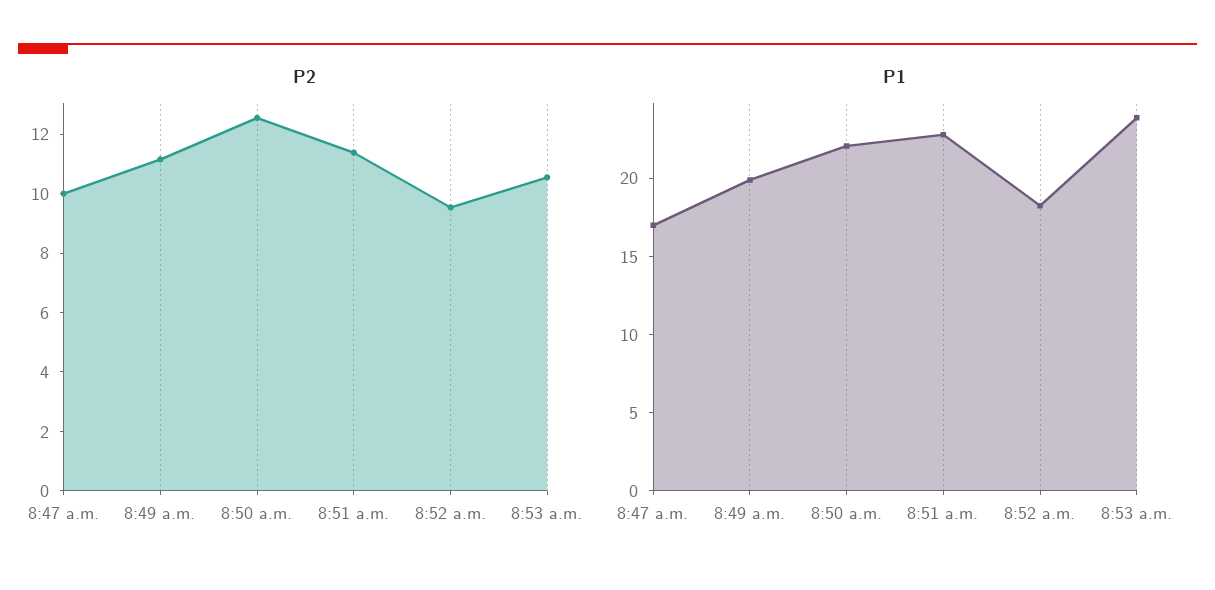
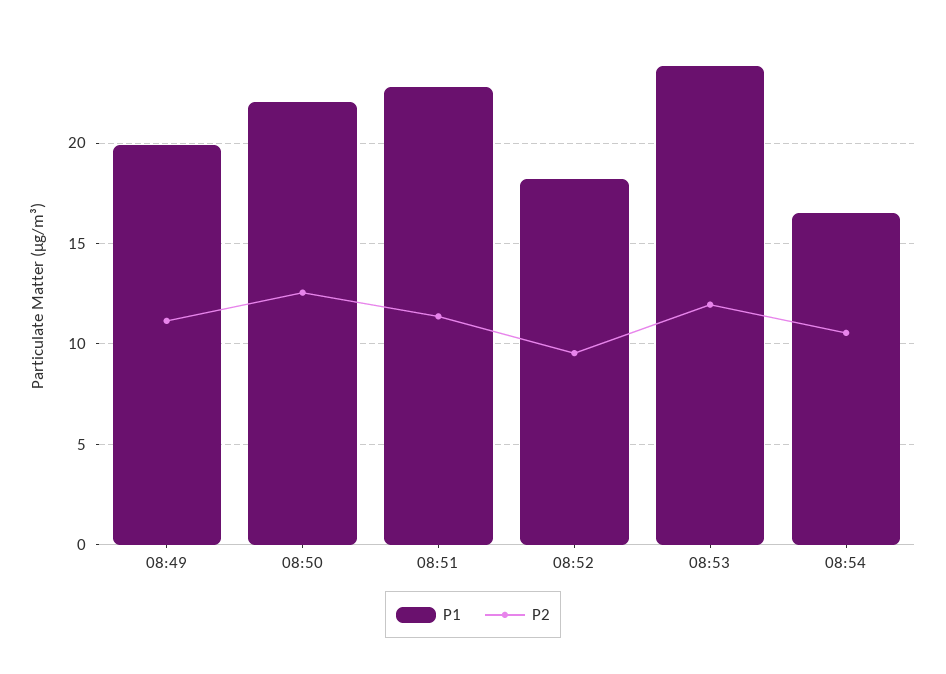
P2, 8:47 a.m.: 10 -> none
P2, 8:53 a.m.: 10.5 -> 12
P1, 8:47 a.m.: 17 -> none
P1, 08:54: none -> 16.5
P2, 08:54: none -> 10.5

